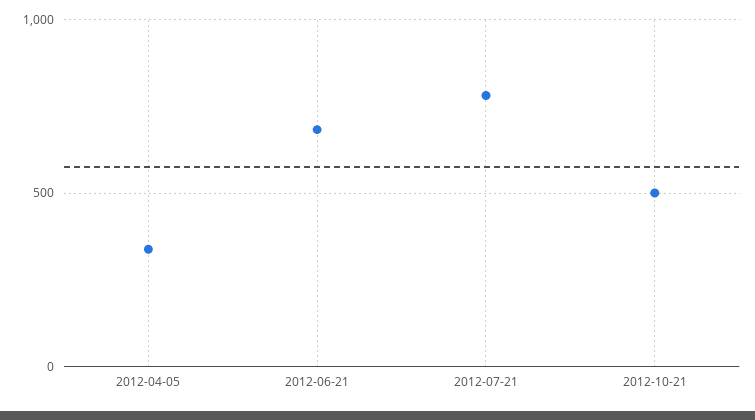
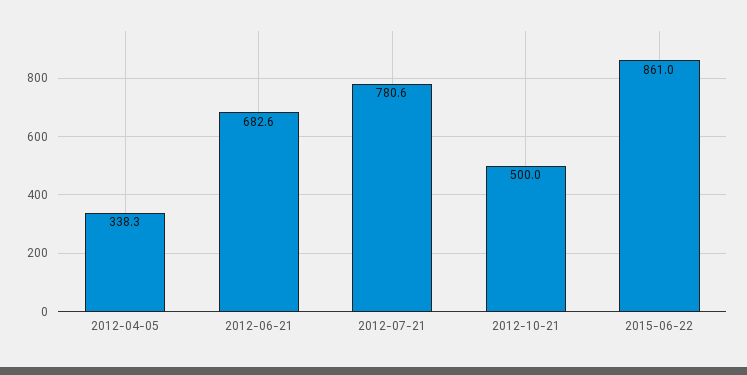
2015-06-22: none -> 861

